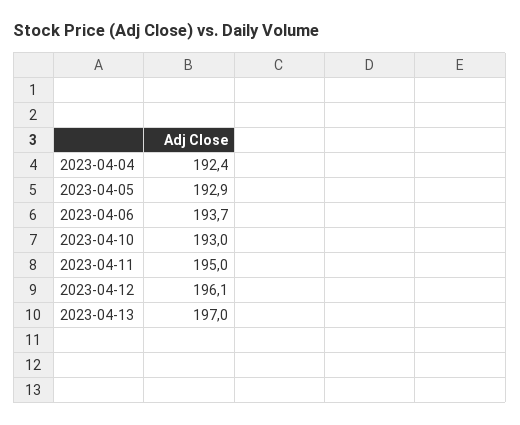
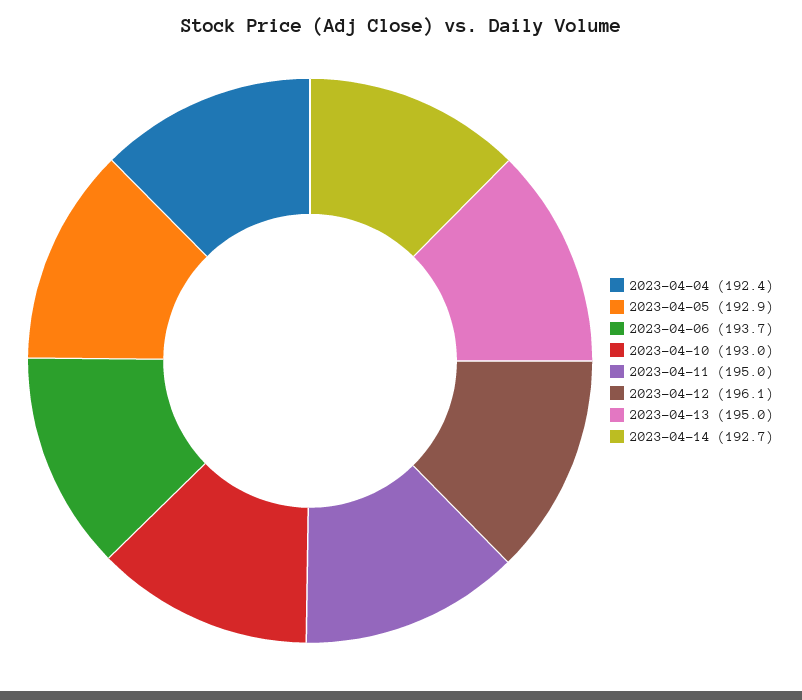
2023-04-13: 197 -> 195
2023-04-14: none -> 192.7

